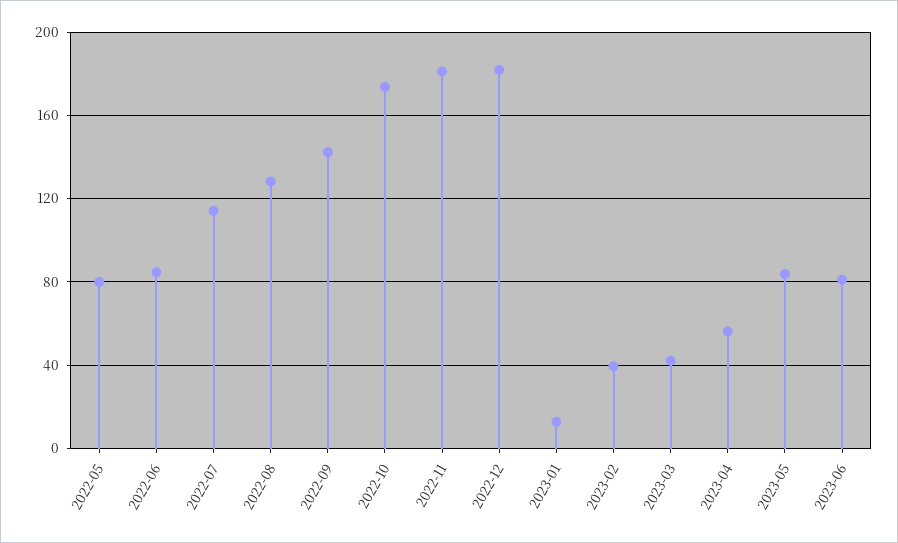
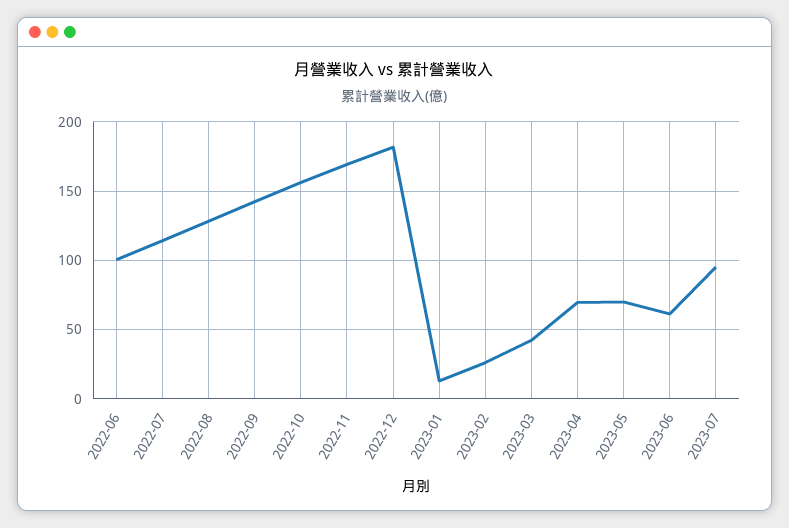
2022-05: 80 -> none
2022-06: 85 -> 100
2022-10: 175 -> 155
2022-11: 180 -> 170
2023-02: 40 -> 25
2023-04: 55 -> 70
2023-05: 85 -> 70
2023-06: 80 -> 60
2023-07: none -> 95

